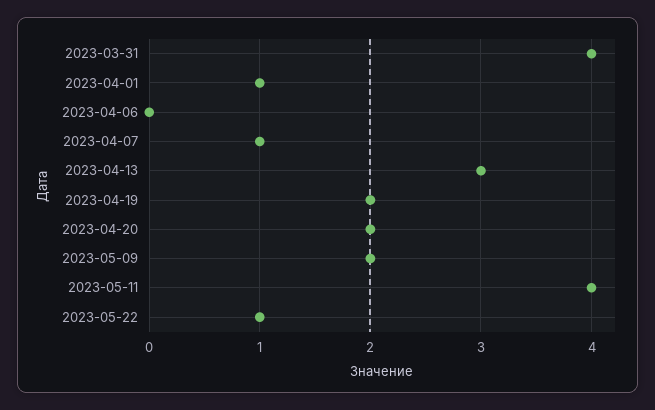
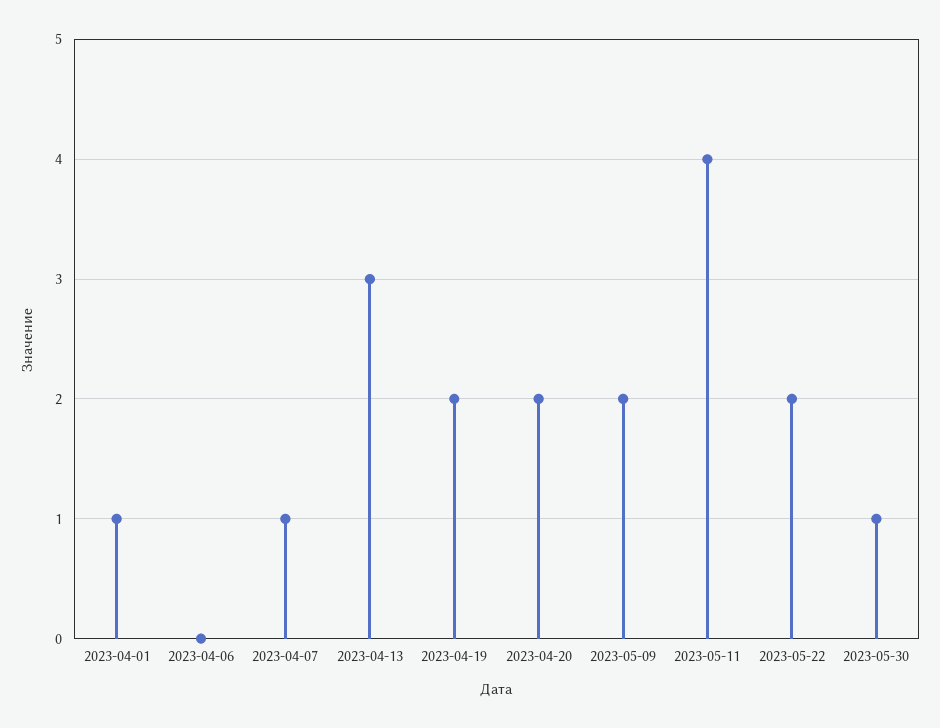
2023-03-31: 4 -> none
2023-05-22: 1 -> 2
2023-05-30: none -> 1

